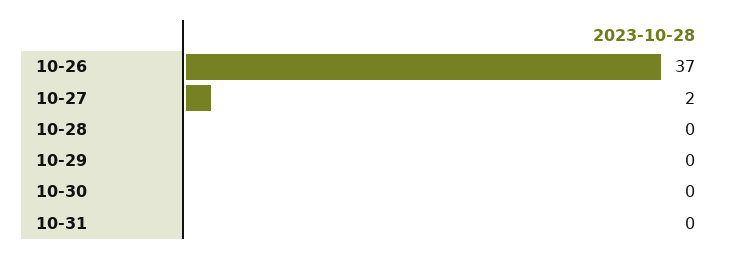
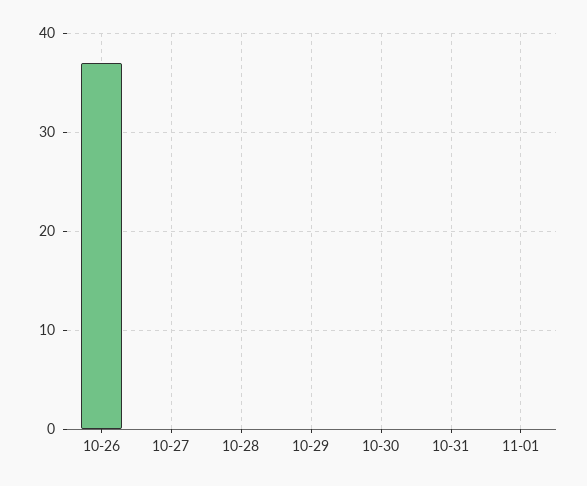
10-27: 2 -> 0
11-01: none -> 0

